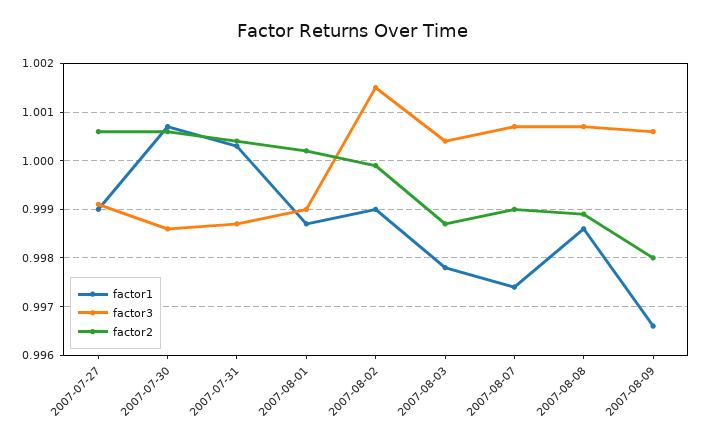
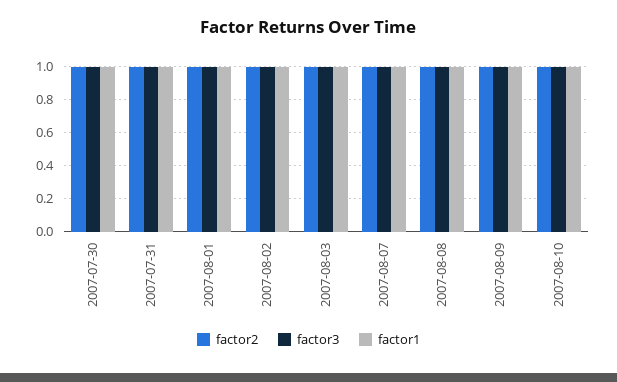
factor1, 2007-07-27: 0.999 -> none
factor3, 2007-07-27: 0.999 -> none
factor2, 2007-07-27: 1.0005 -> none
factor2, 2007-08-10: none -> 1
factor3, 2007-08-10: none -> 1
factor1, 2007-08-10: none -> 1

